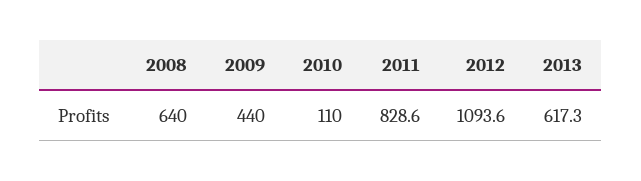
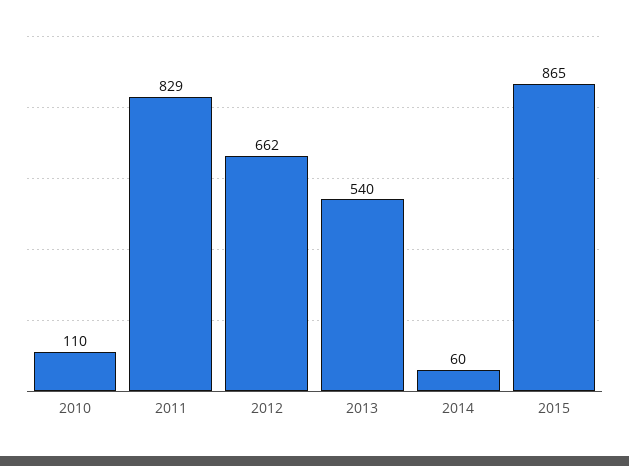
2008: 640 -> none
2009: 440 -> none
2012: 1093.6 -> 662
2013: 617.3 -> 540
2014: none -> 60
2015: none -> 865

